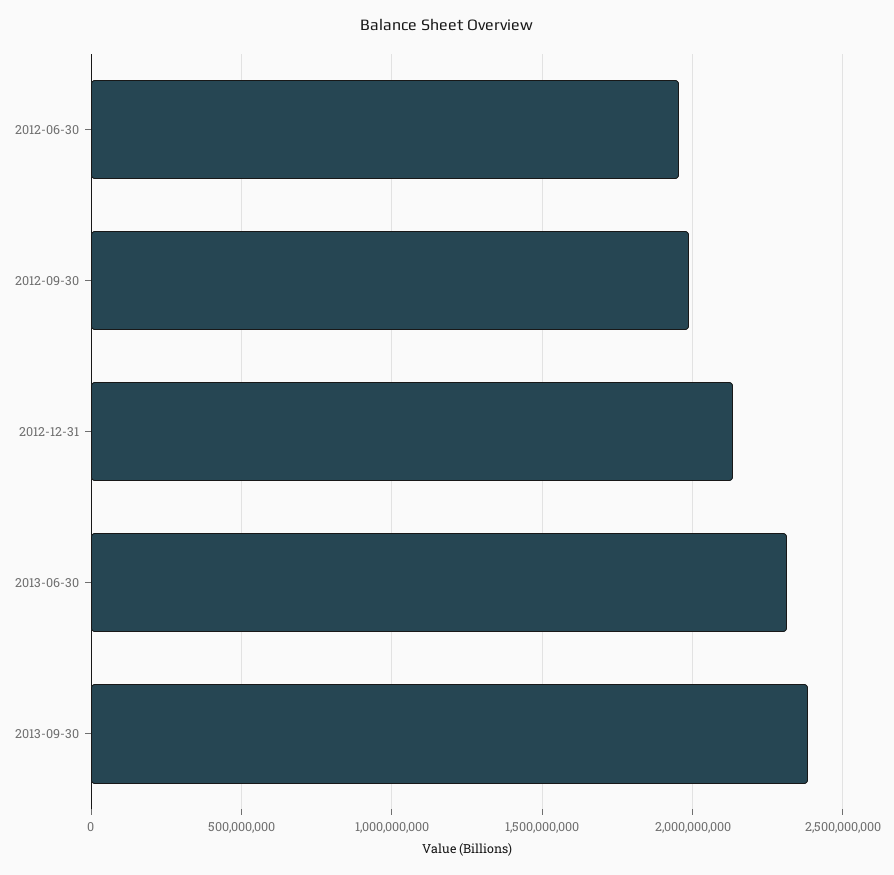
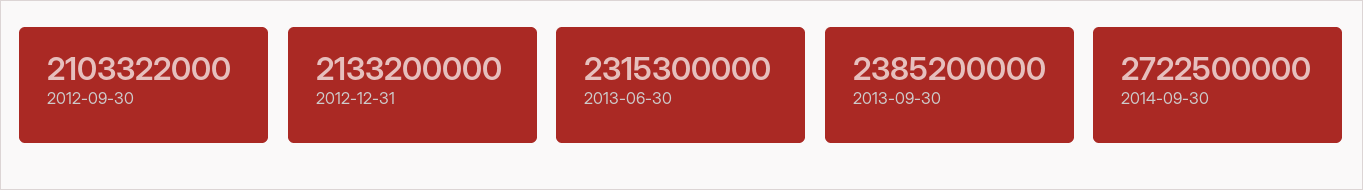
2012-06-30: 1950000000 -> none
2012-09-30: 2000000000 -> 2103322000
2014-09-30: none -> 2722500000

